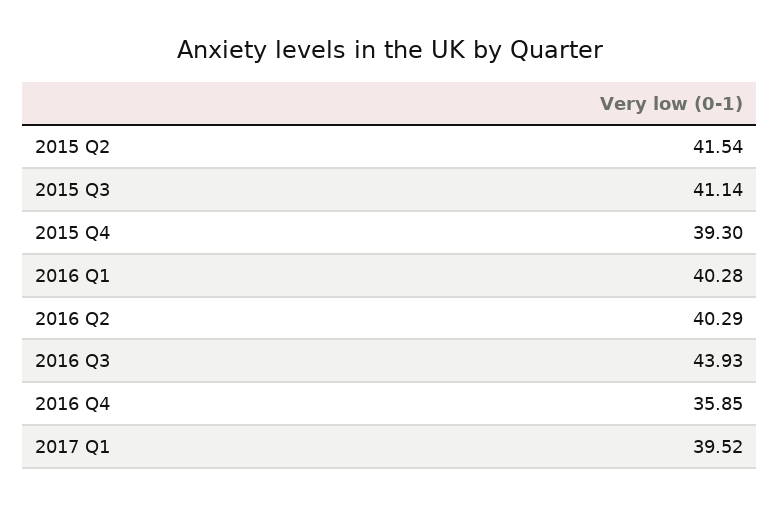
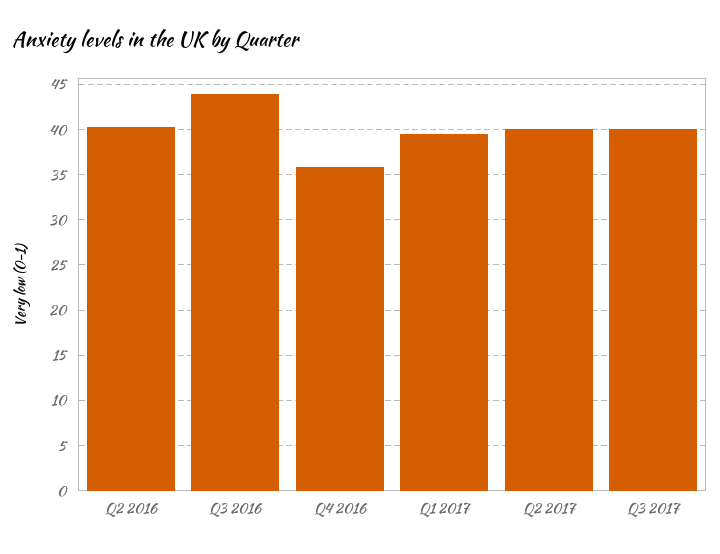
2015 Q2: 41.54 -> none
2015 Q3: 41.14 -> none
2015 Q4: 39.3 -> none
2016 Q1: 40.28 -> none
Q2 2017: none -> 40
Q3 2017: none -> 40

